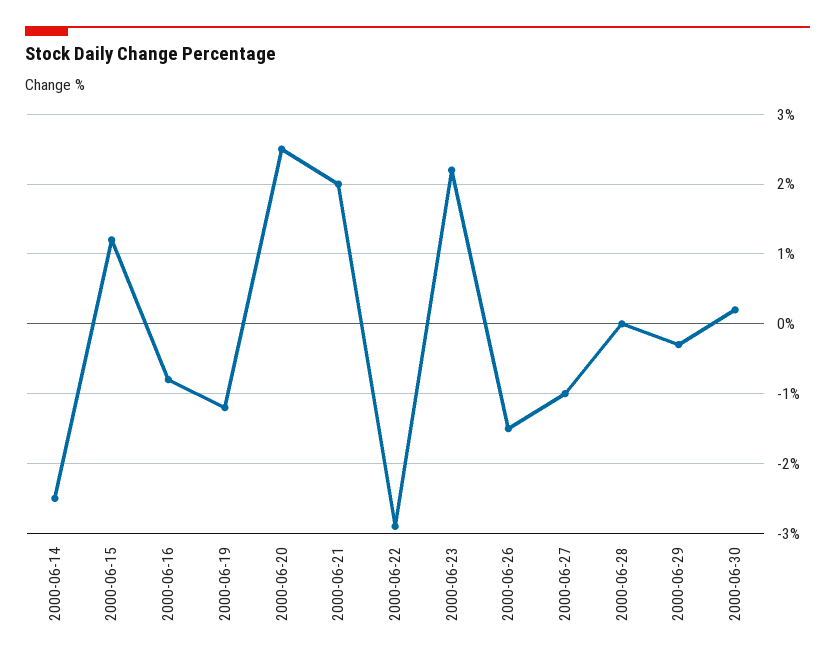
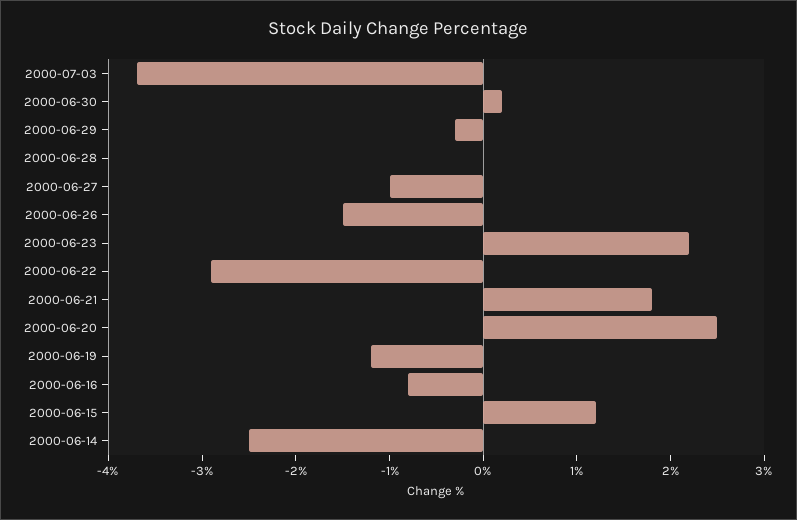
2000-06-21: 2 -> 1.8
2000-07-03: none -> -3.7

